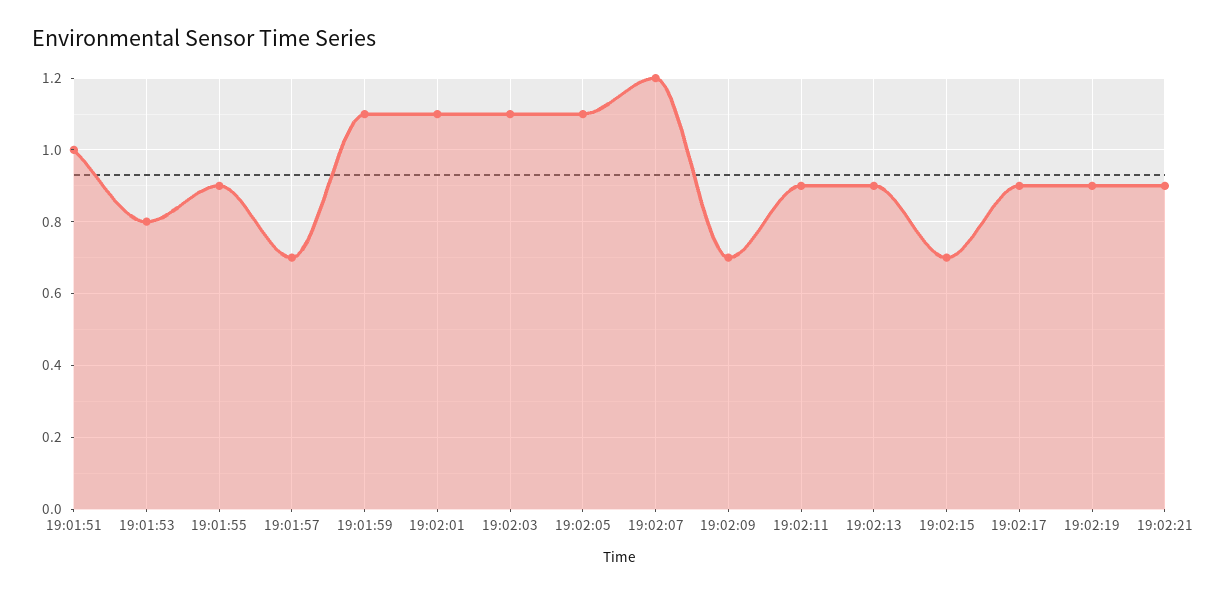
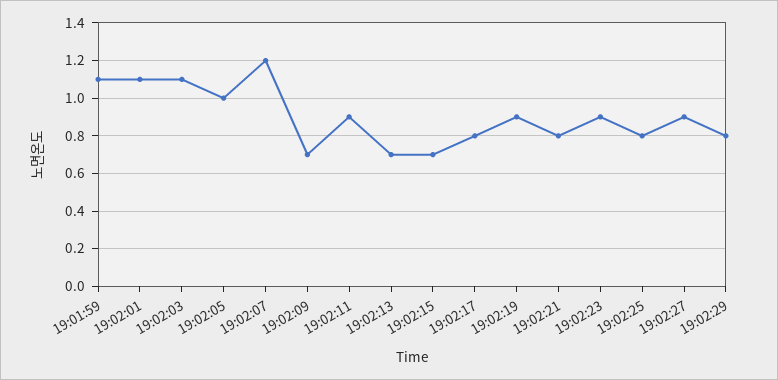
19:01:51: 1 -> none
19:01:53: 0.8 -> none
19:01:55: 0.9 -> none
19:01:57: 0.7 -> none
19:02:05: 1.1 -> 1
19:02:13: 0.9 -> 0.7
19:02:17: 0.9 -> 0.8
19:02:21: 0.9 -> 0.8
19:02:23: none -> 0.9
19:02:25: none -> 0.8
19:02:27: none -> 0.9
19:02:29: none -> 0.8

